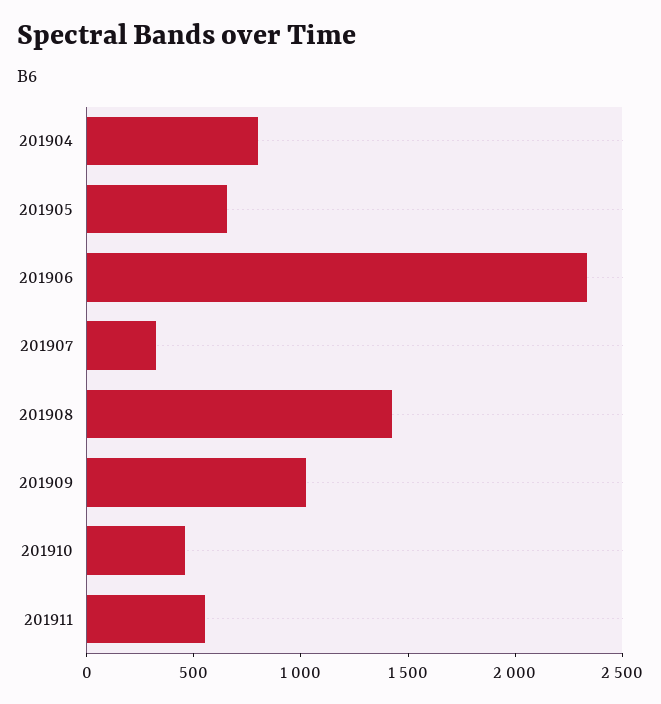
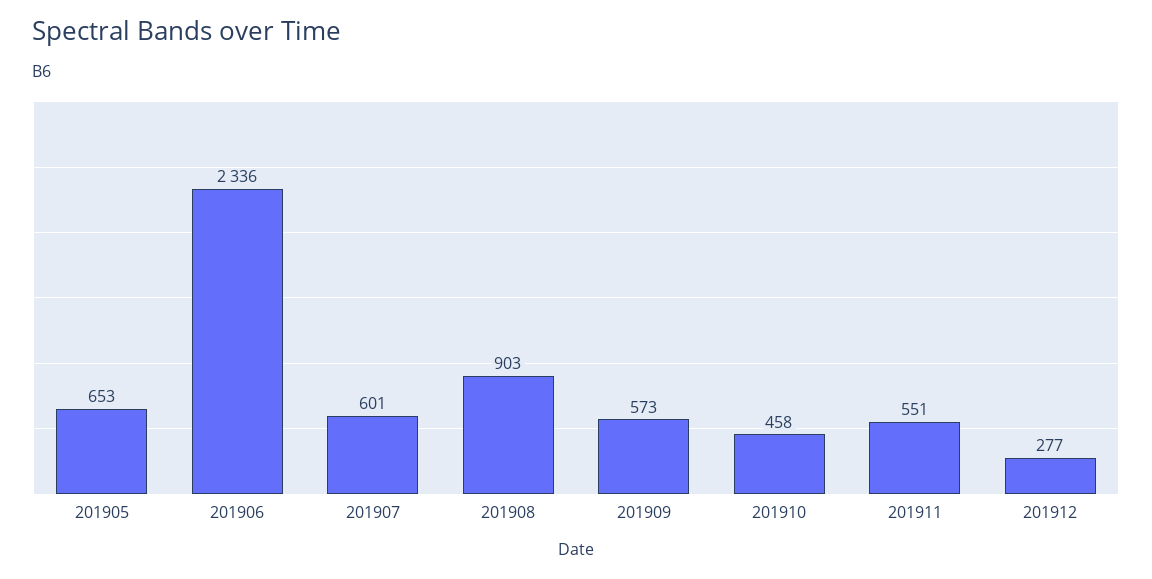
201904: 800 -> none
201907: 300 -> 601
201908: 1400 -> 903
201909: 1000 -> 573
201912: none -> 277

